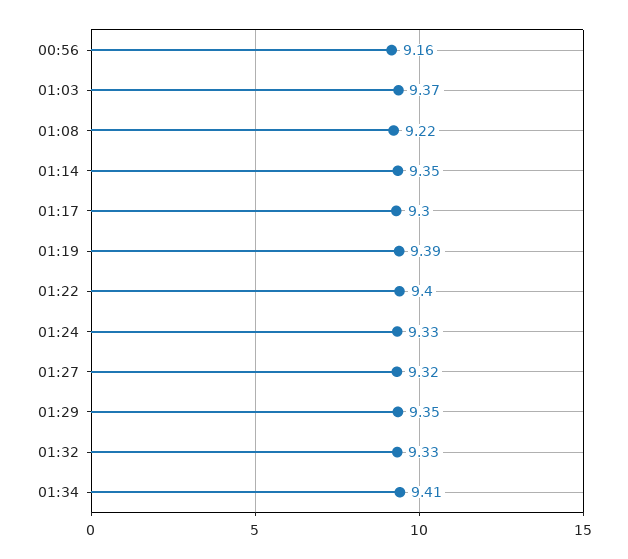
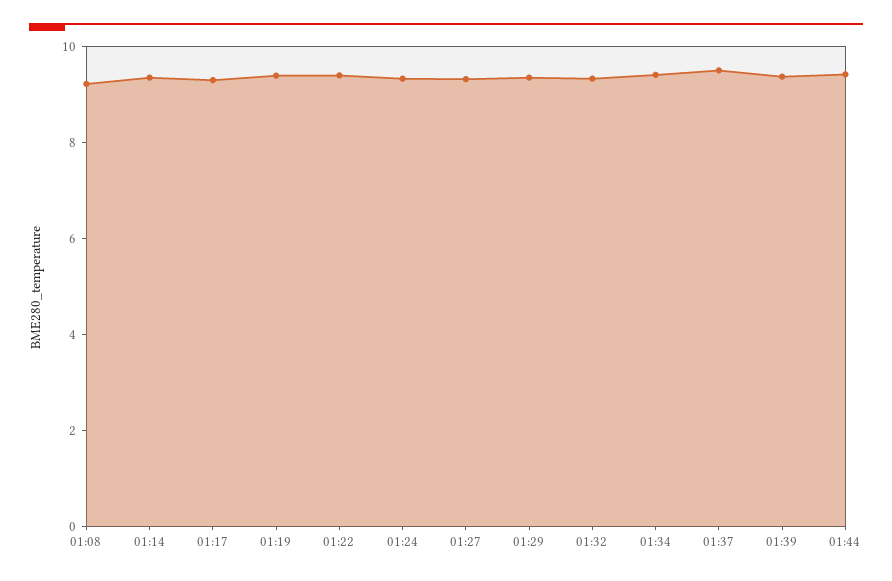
00:56: 9.16 -> none
01:03: 9.37 -> none
01:37: none -> 9.5
01:39: none -> 9.5
01:44: none -> 9.5

